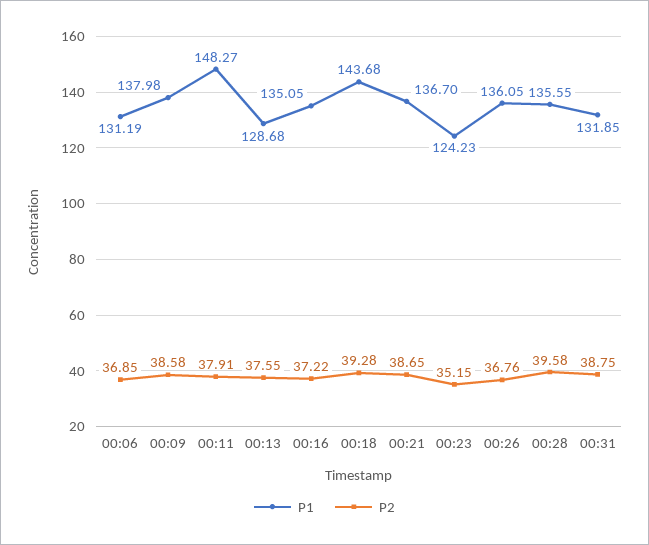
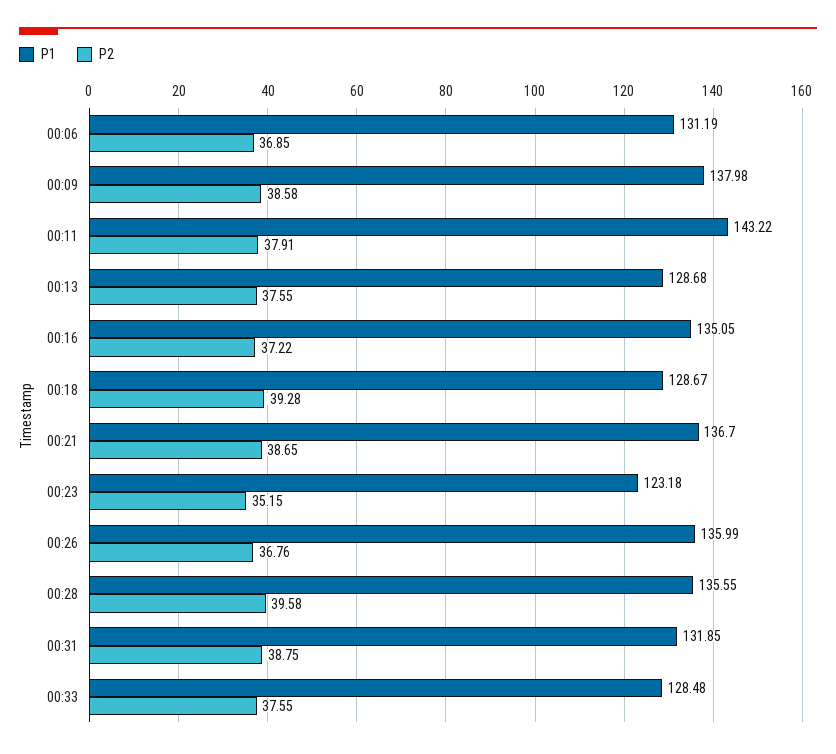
P1, 00:11: 148.27 -> 143.22
P1, 00:18: 143.68 -> 128.67
P1, 00:23: 124.23 -> 123.18
P1, 00:26: 136.05 -> 135.99
P1, 00:33: none -> 128.48
P2, 00:33: none -> 37.55

